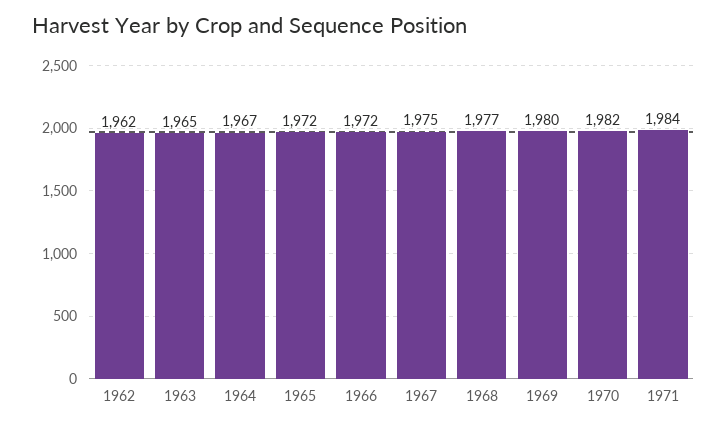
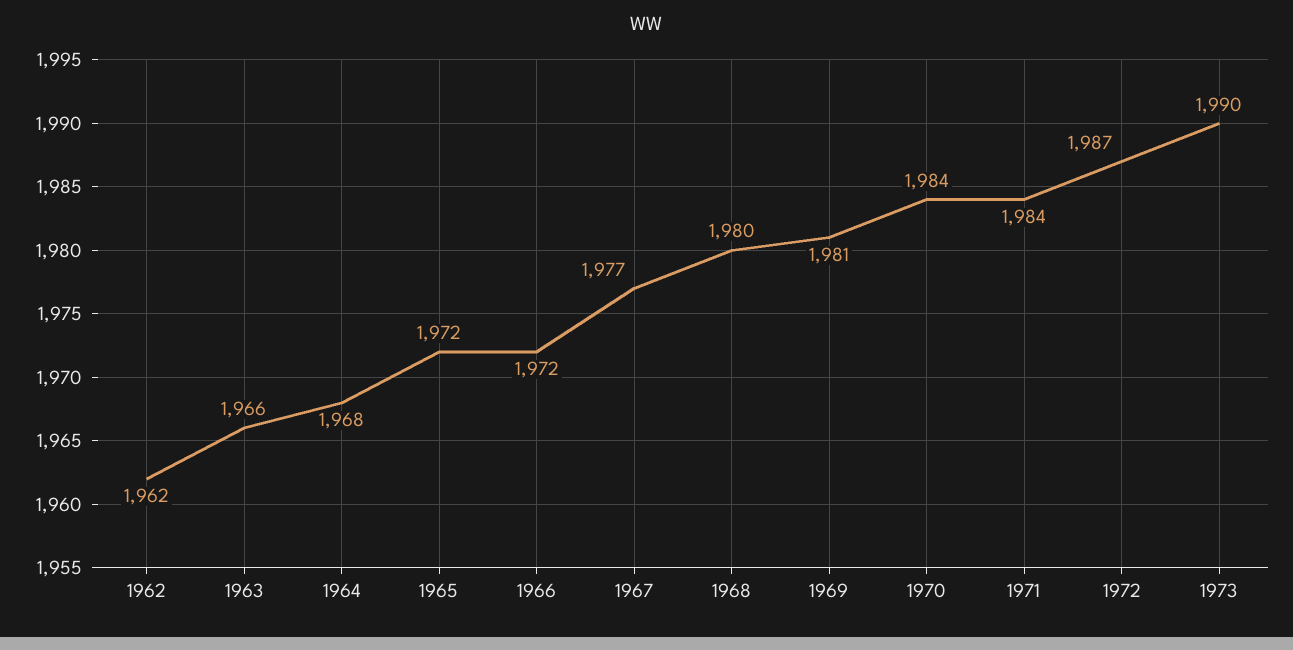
1963: 1965 -> 1966
1964: 1967 -> 1968
1967: 1975 -> 1977
1968: 1977 -> 1980
1969: 1980 -> 1981
1970: 1982 -> 1984
1972: none -> 1987
1973: none -> 1990

